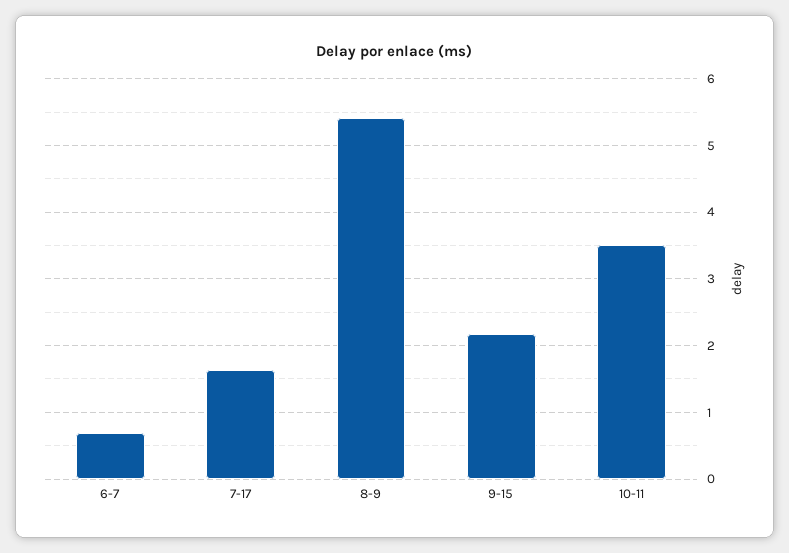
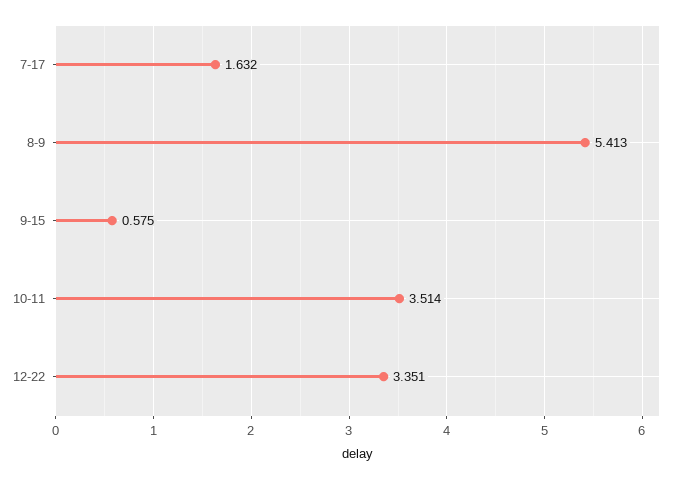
6-7: 0.7 -> none
9-15: 2.2 -> 0.575
12-22: none -> 3.351

